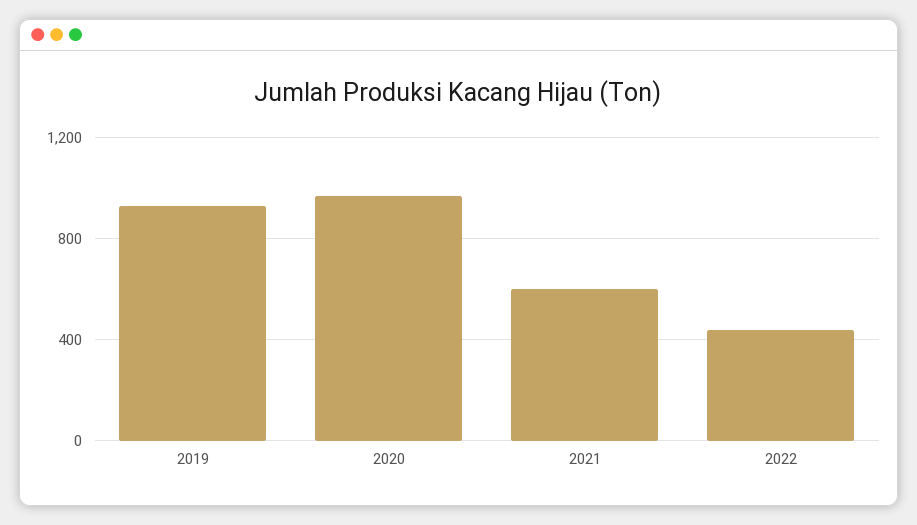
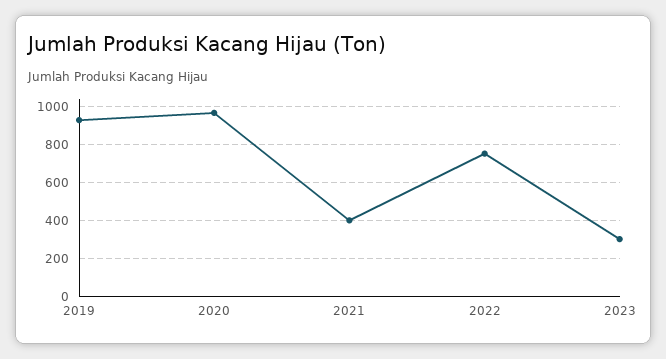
2021: 600 -> 400
2022: 450 -> 750
2023: none -> 300

